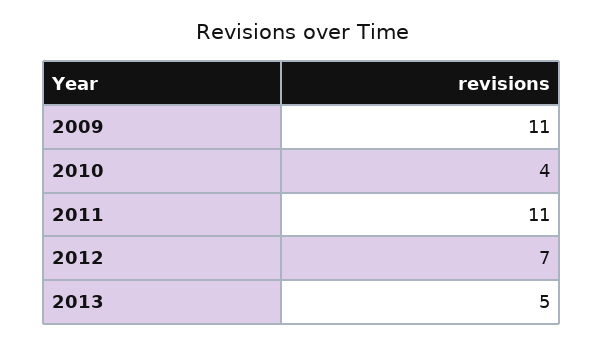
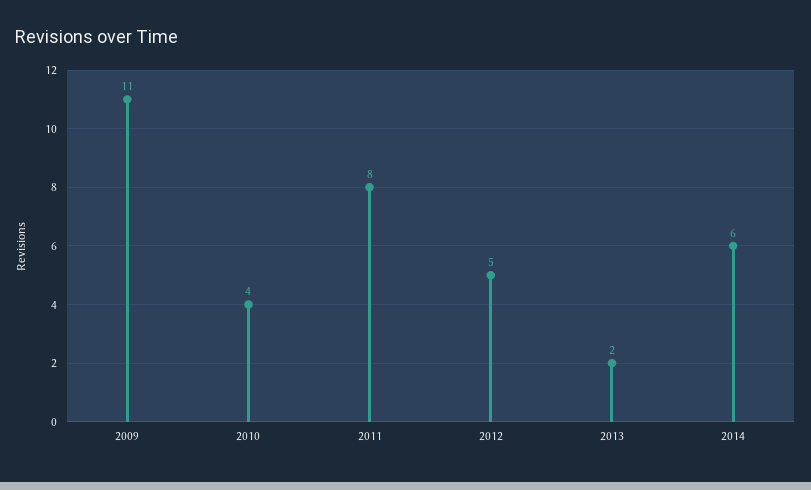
2011: 11 -> 8
2012: 7 -> 5
2013: 5 -> 2
2014: none -> 6

